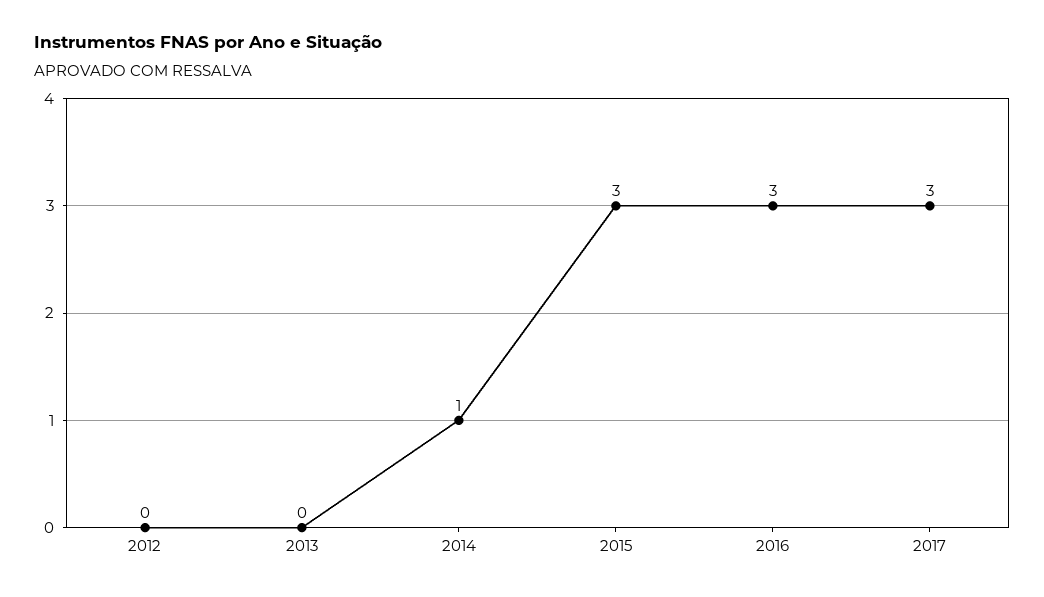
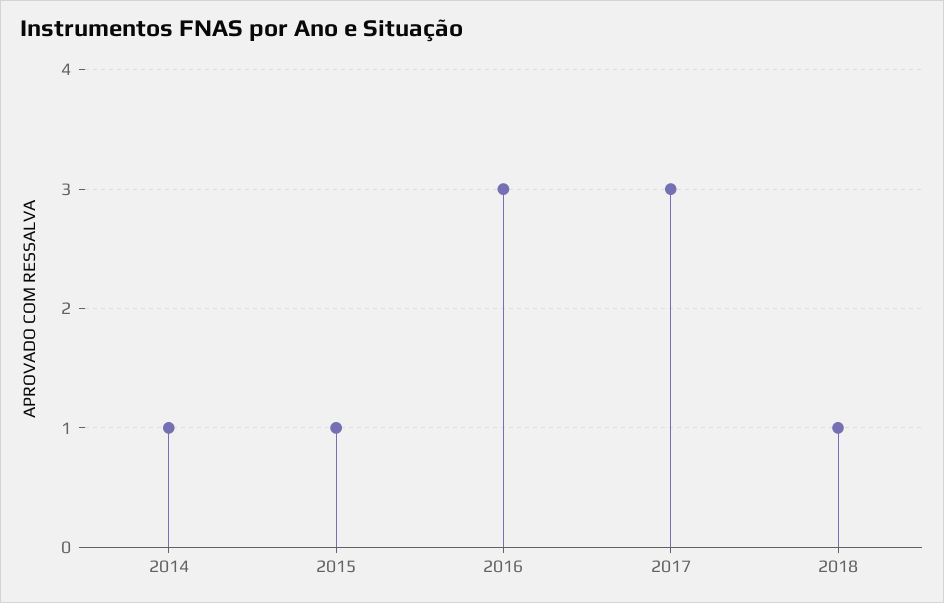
2012: 0 -> none
2013: 0 -> none
2015: 3 -> 1
2018: none -> 1

